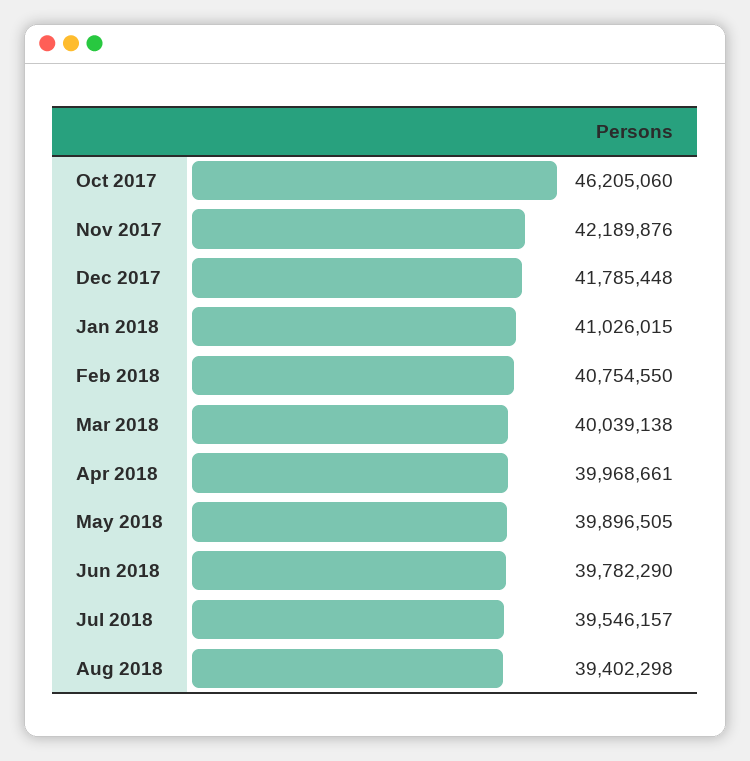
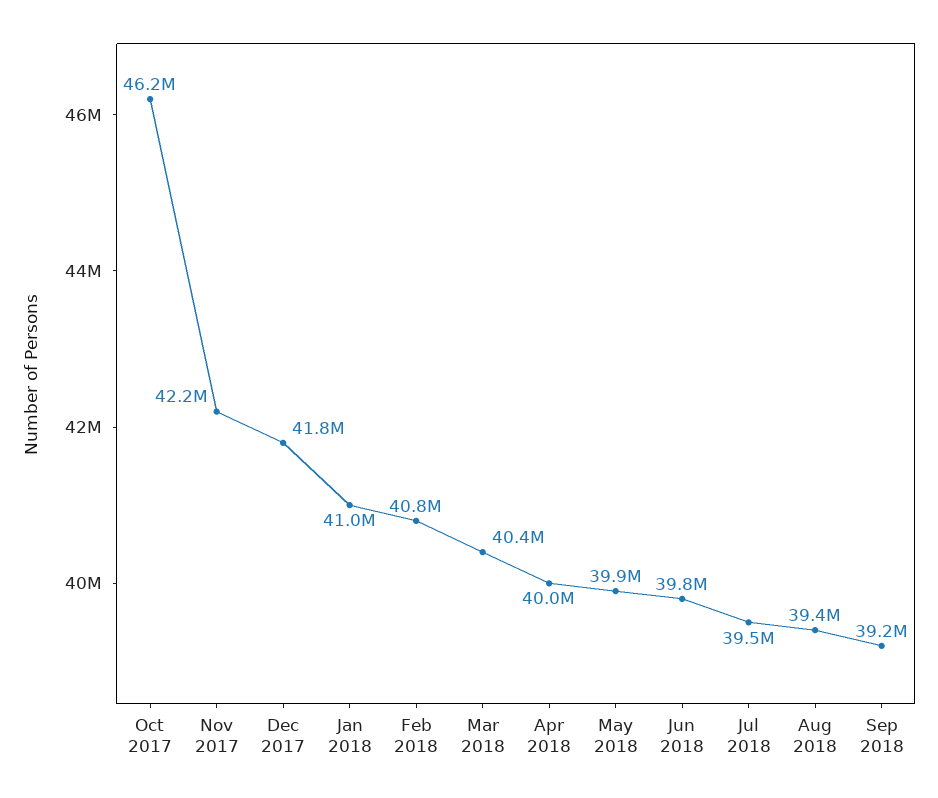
Mar 2018: 40039138 -> 40400000
Sep 2018: none -> 39200000

